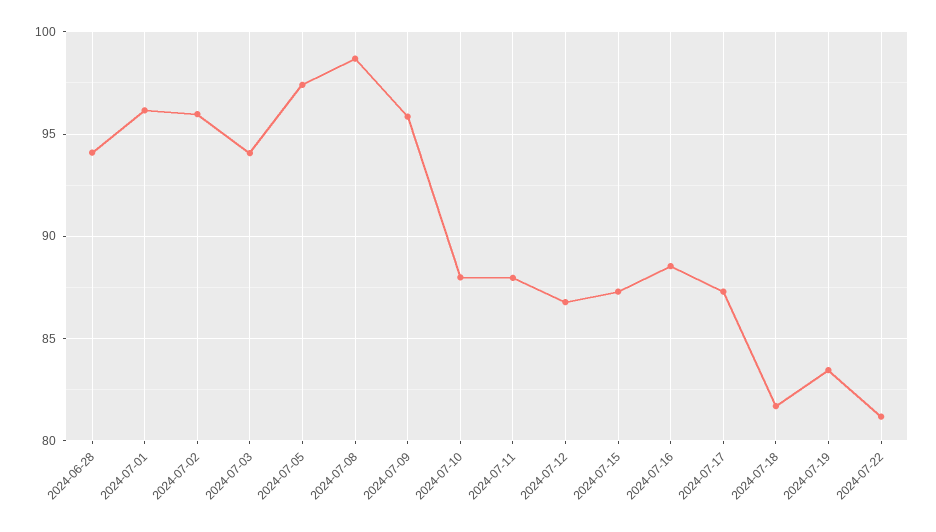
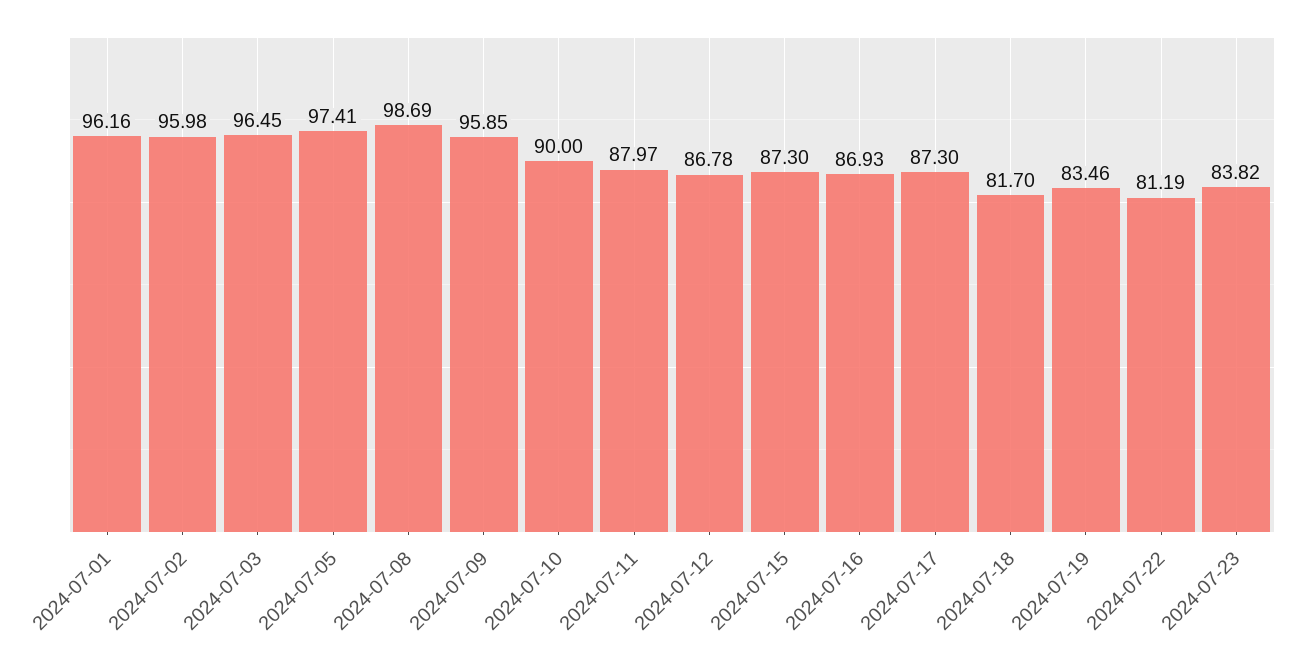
2024-06-28: 94 -> none
2024-07-03: 94 -> 96.45
2024-07-10: 88 -> 90
2024-07-16: 88.5 -> 86.93
2024-07-23: none -> 83.82

